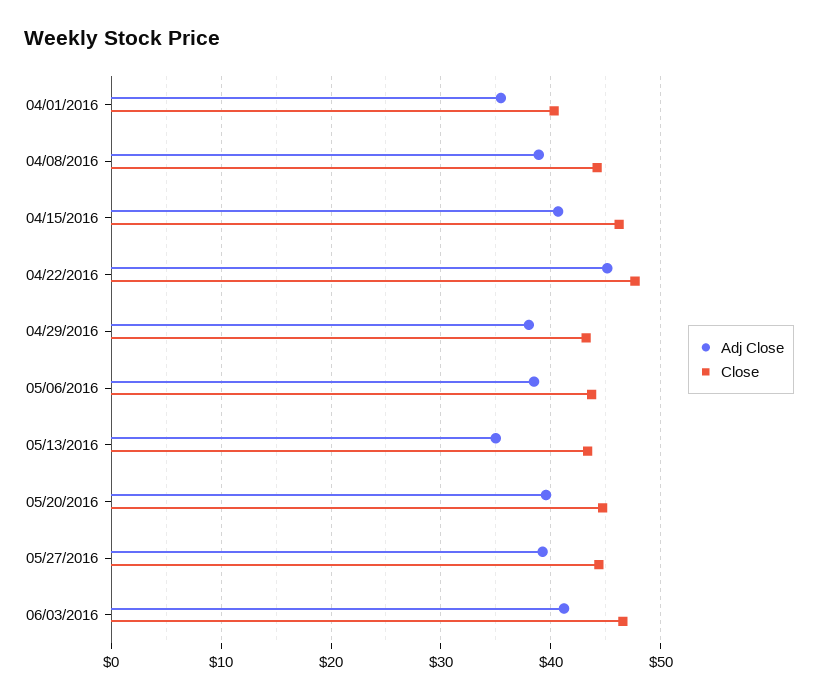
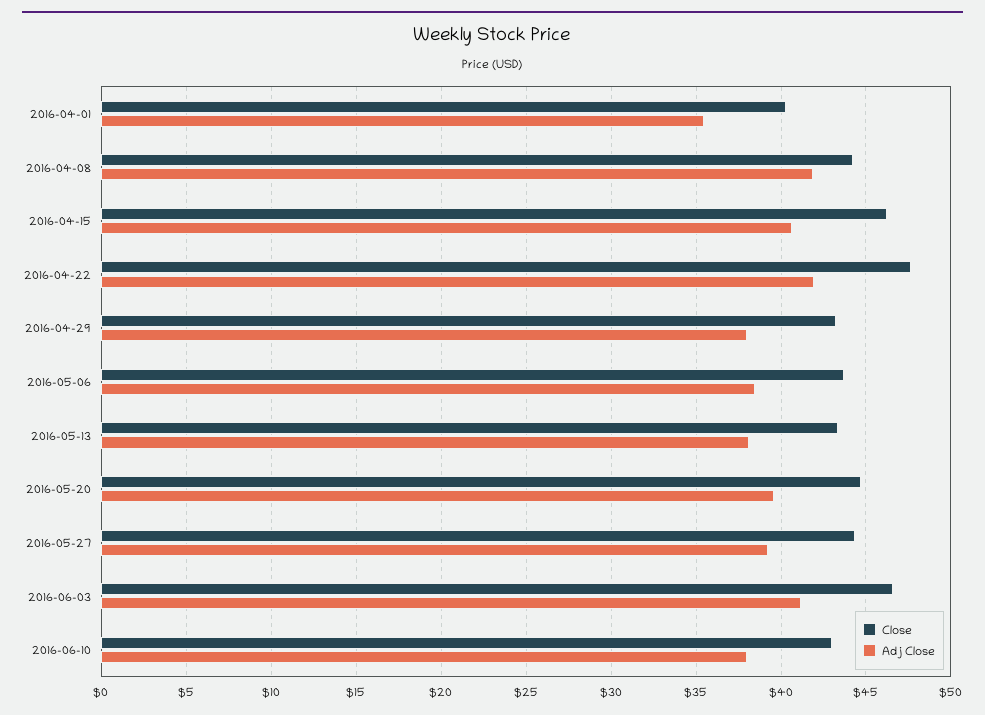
Adj Close, 04/08/2016: 39 -> 42
Adj Close, 04/22/2016: 45 -> 42
Adj Close, 05/13/2016: 35 -> 38
Close, 2016-06-10: none -> 43
Adj Close, 2016-06-10: none -> 38

